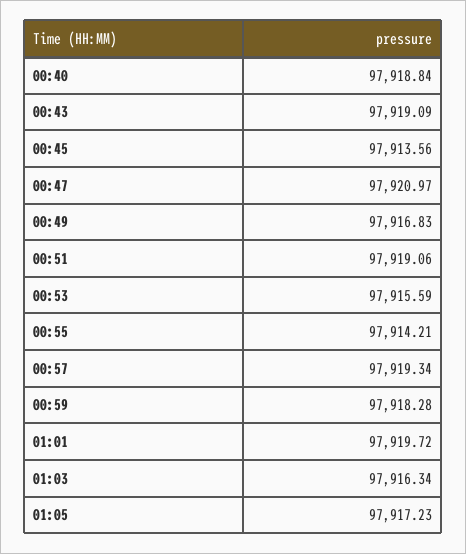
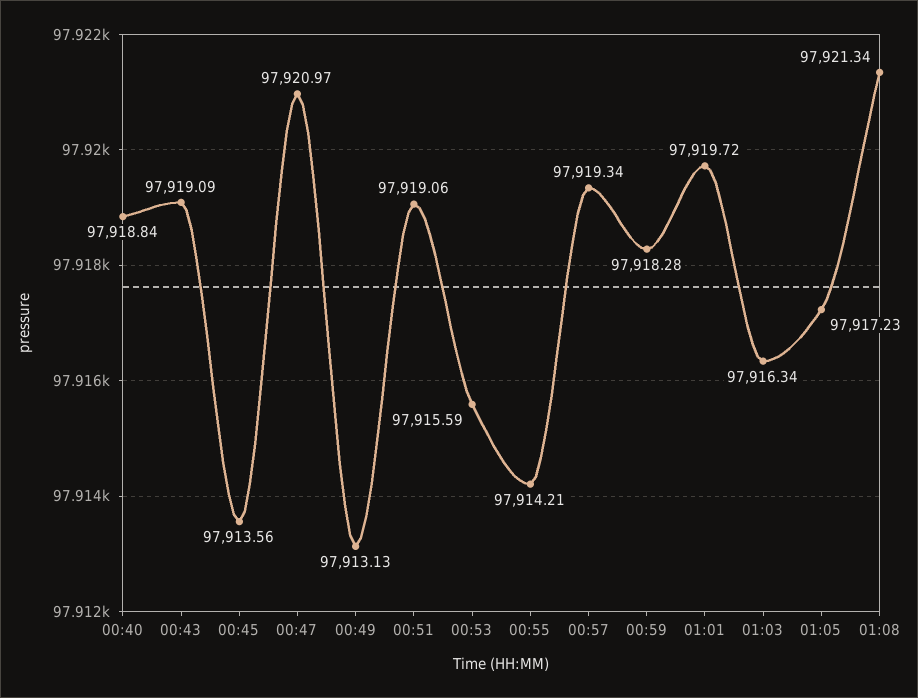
00:49: 97916.83 -> 97913.13
01:08: none -> 97921.34

